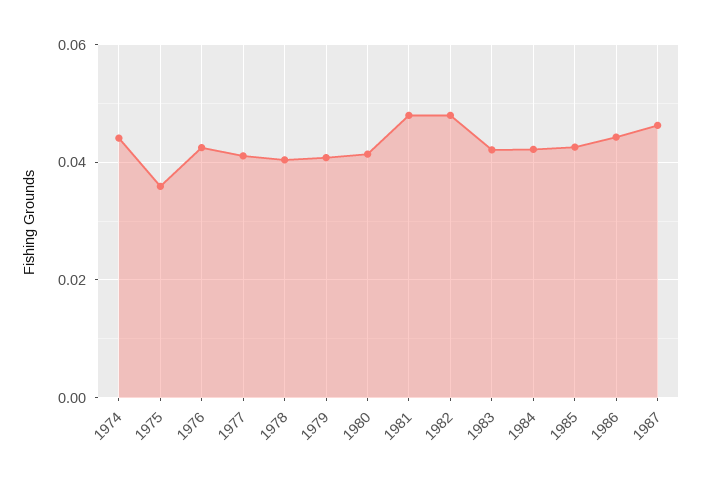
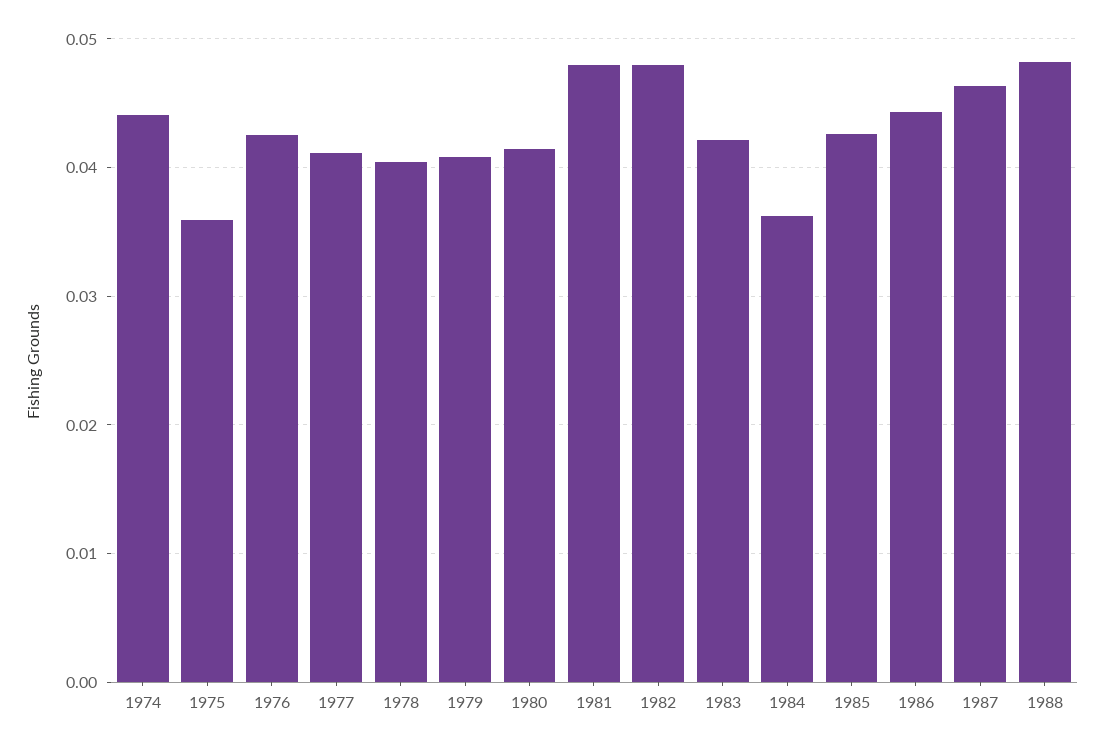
1984: 0.042 -> 0.036
1988: none -> 0.048

